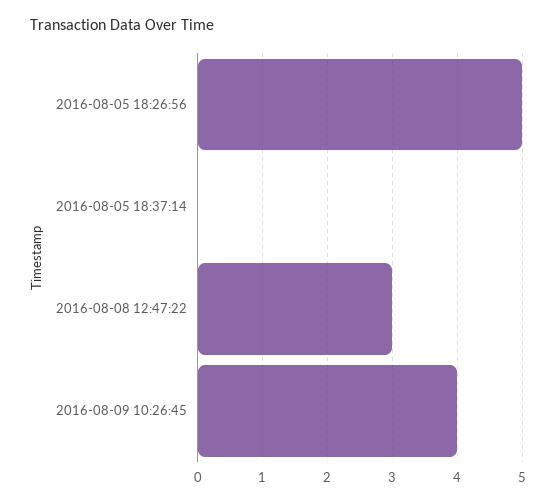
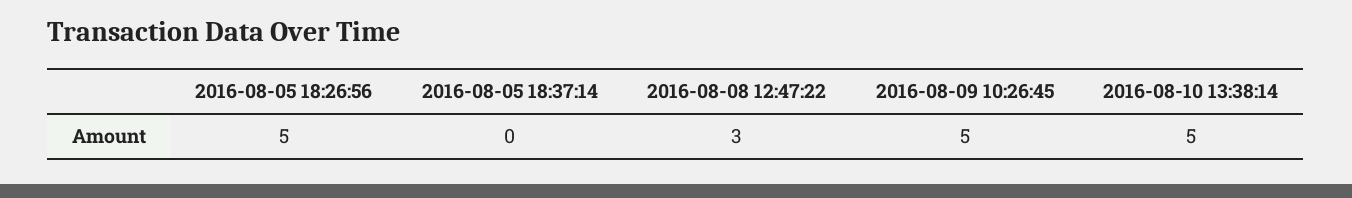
2016-08-09 10:26:45: 4 -> 5
2016-08-10 13:38:14: none -> 5

